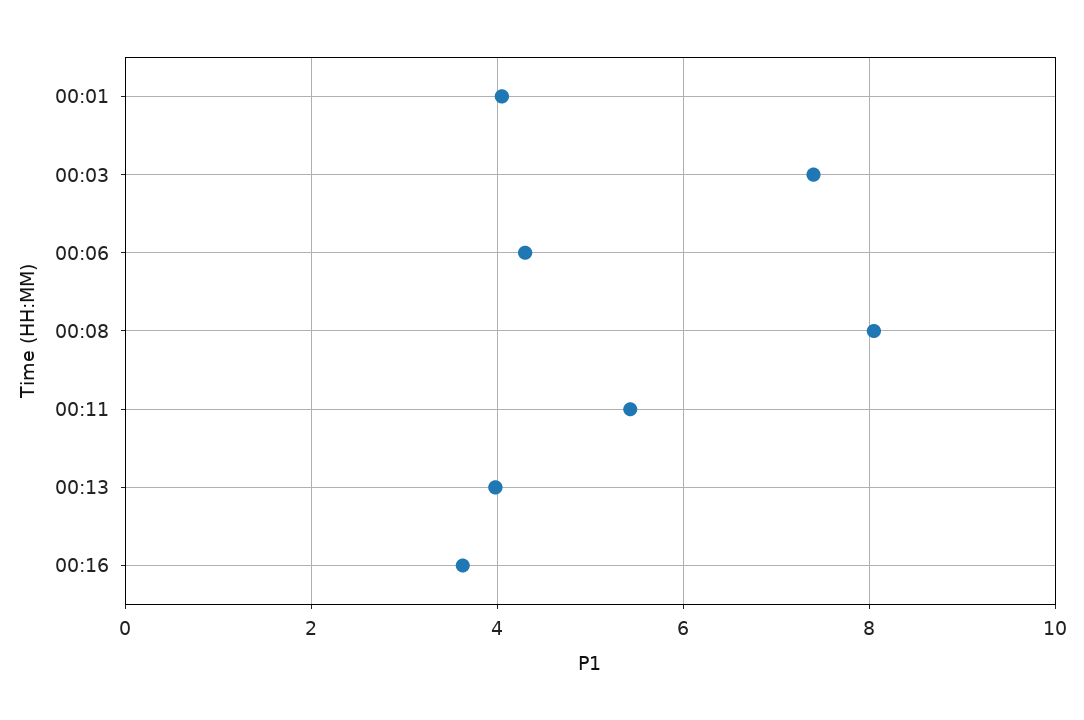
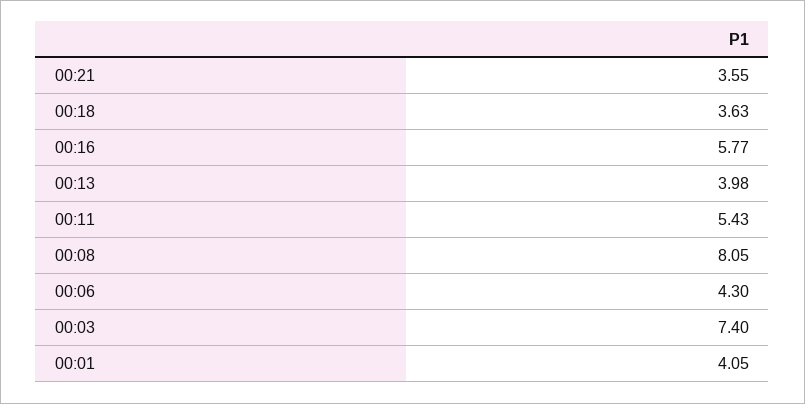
00:16: 3.6 -> 5.77
00:21: none -> 3.55
00:18: none -> 3.63

